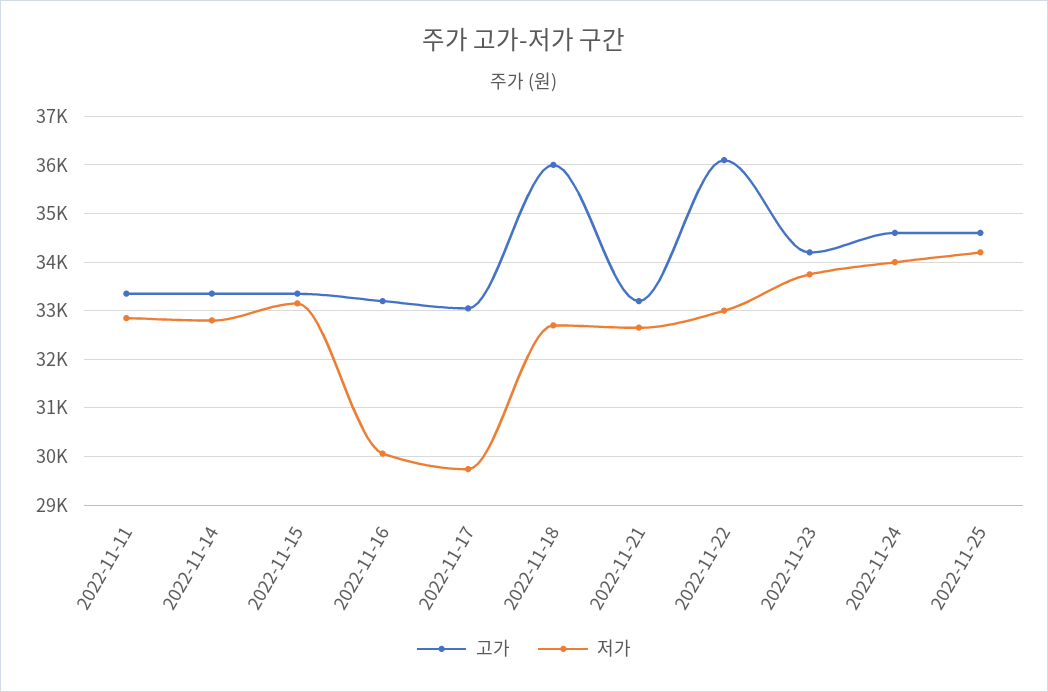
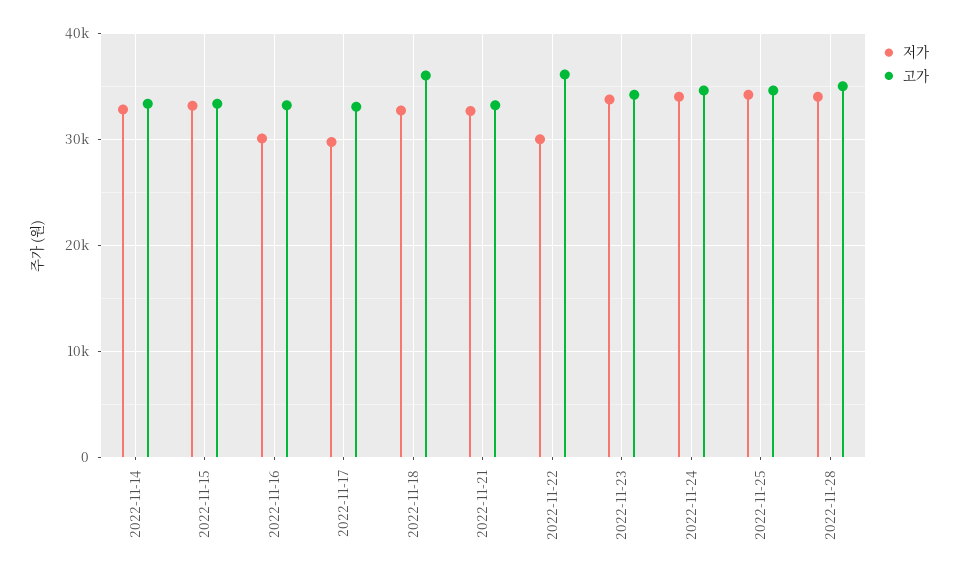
고가, 2022-11-11: 33400 -> none
저가, 2022-11-11: 32800 -> none
저가, 2022-11-22: 33000 -> 30000
저가, 2022-11-28: none -> 34000
고가, 2022-11-28: none -> 35000

